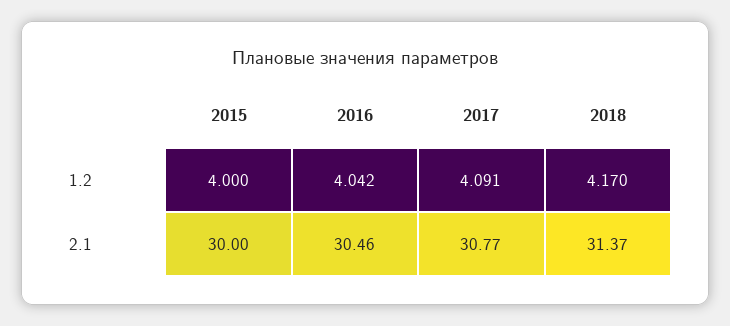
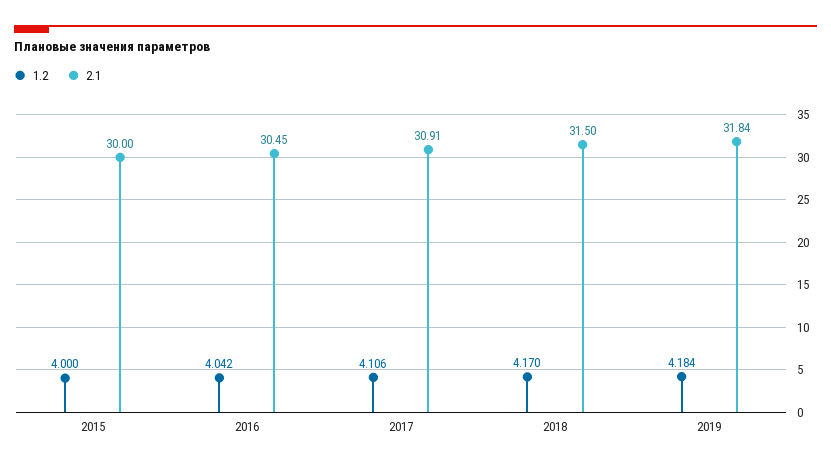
1.2, 2017: 4.091 -> 4.106
2.1, 2016: 30.46 -> 30.45
2.1, 2017: 30.77 -> 30.91
2.1, 2018: 31.37 -> 31.5
1.2, 2019: none -> 4.184
2.1, 2019: none -> 31.84

